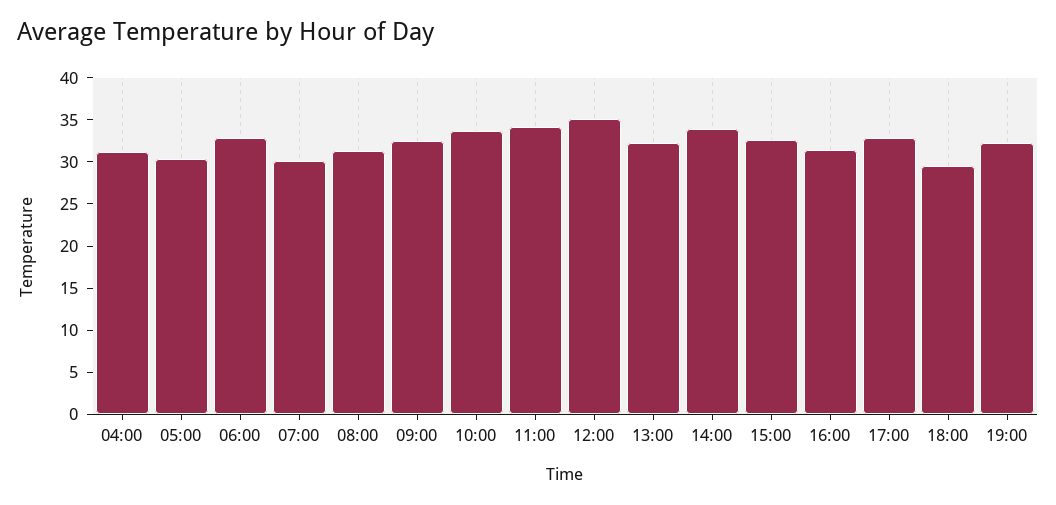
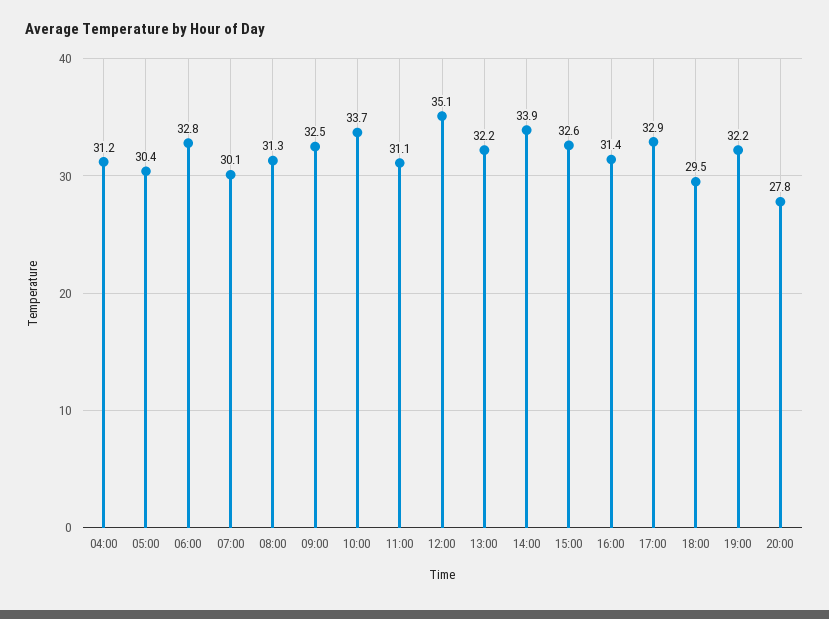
11:00: 34 -> 31.1
20:00: none -> 27.8

